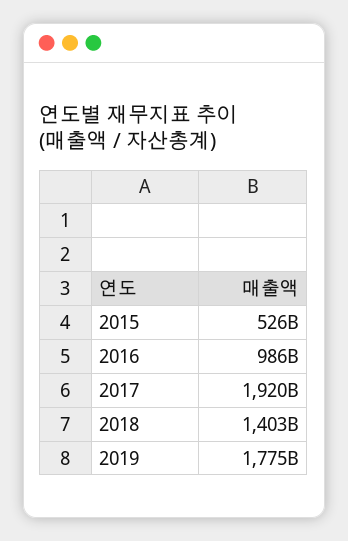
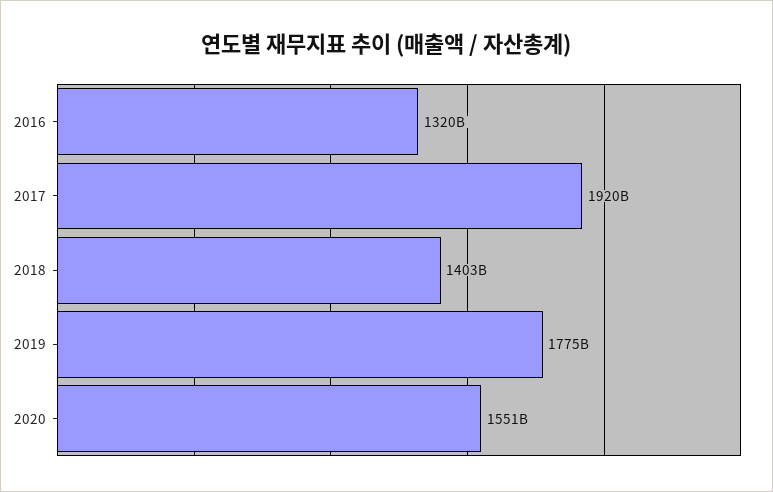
2015: 526000000000 -> none
2016: 986000000000 -> 1320000000000
2020: none -> 1551000000000

